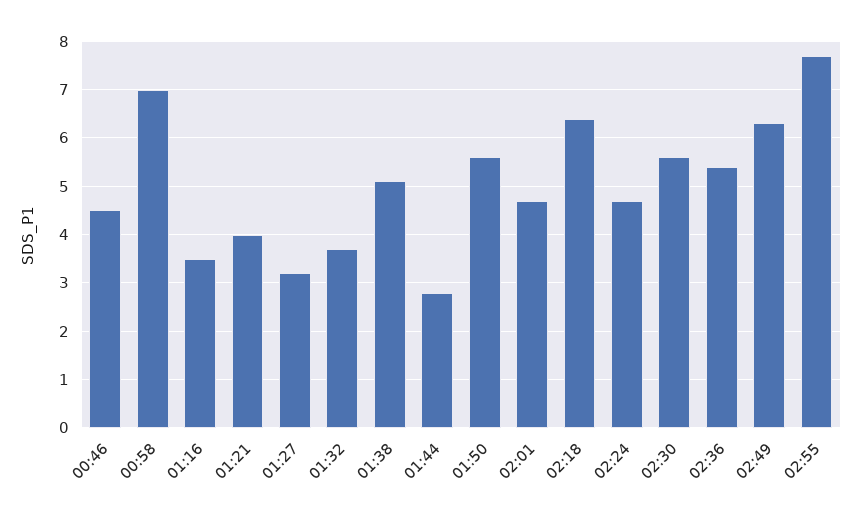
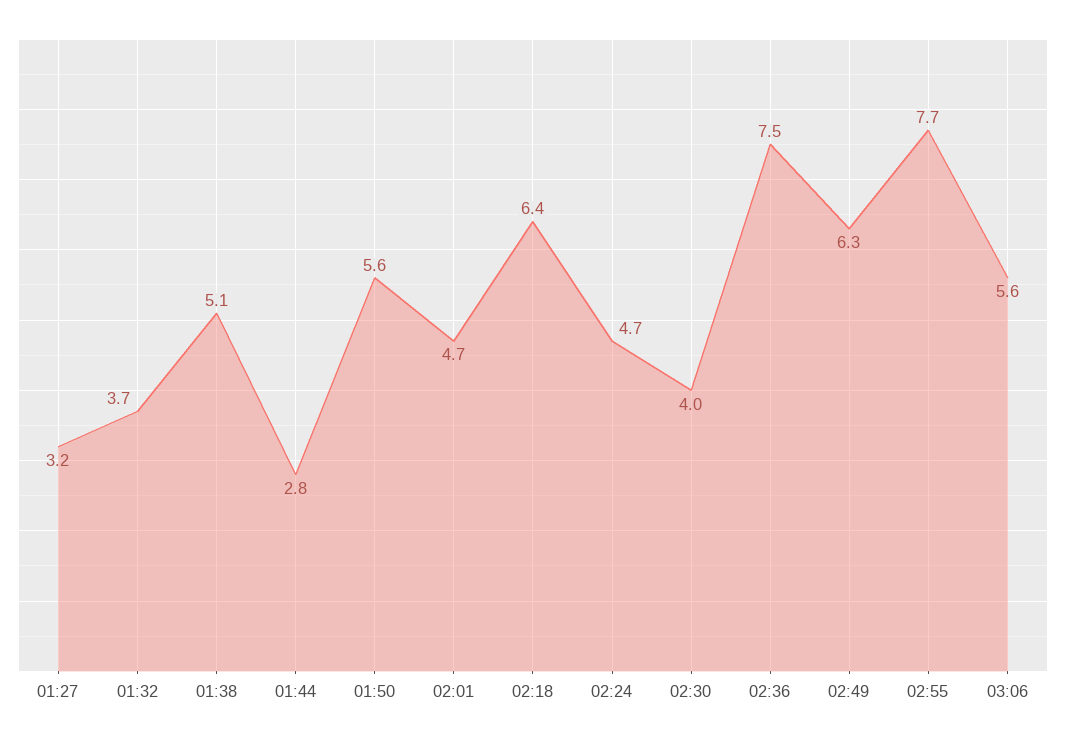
00:46: 4.5 -> none
00:58: 7 -> none
01:16: 3.5 -> none
01:21: 4 -> none
02:30: 5.5 -> 4
02:36: 5.5 -> 7.5
03:06: none -> 5.6

